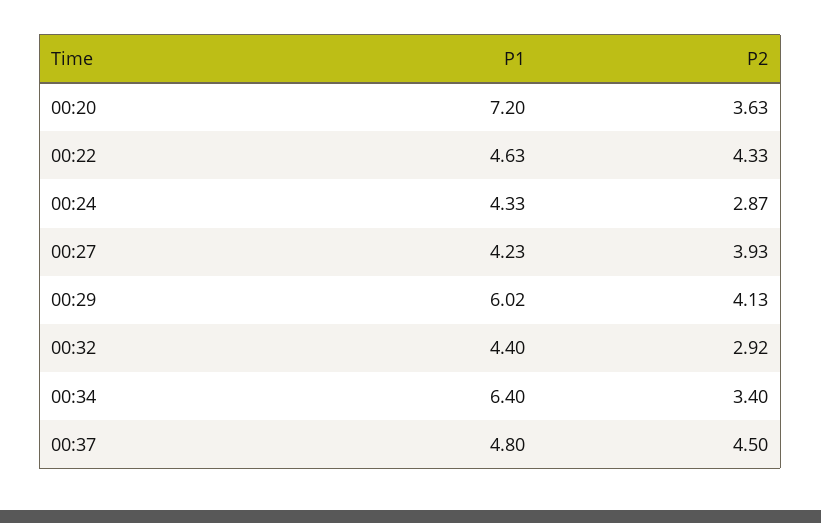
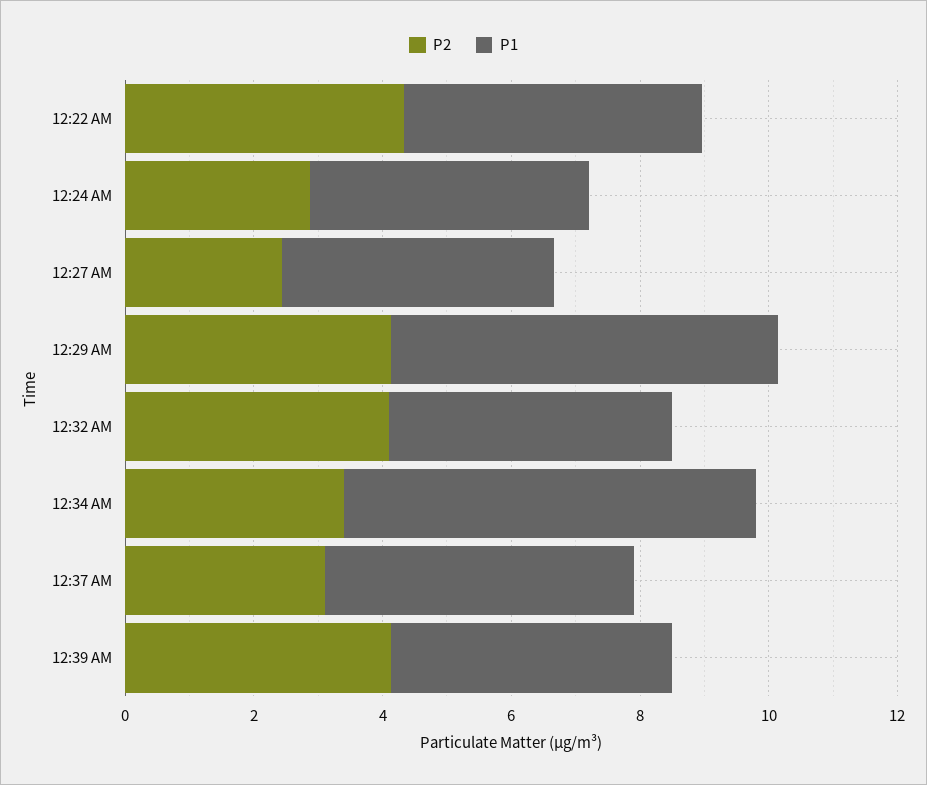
P1, 00:20: 7.2 -> none
P2, 00:20: 3.63 -> none
P2, 00:27: 3.93 -> 2.5
P2, 00:32: 2.92 -> 4
P2, 00:37: 4.5 -> 3
P2, 12:39 AM: none -> 4
P1, 12:39 AM: none -> 4.5

